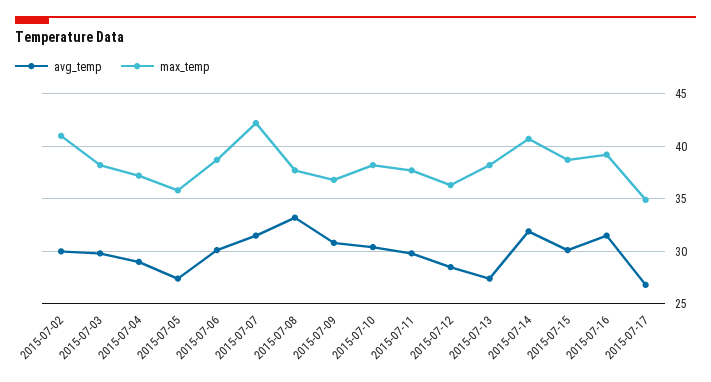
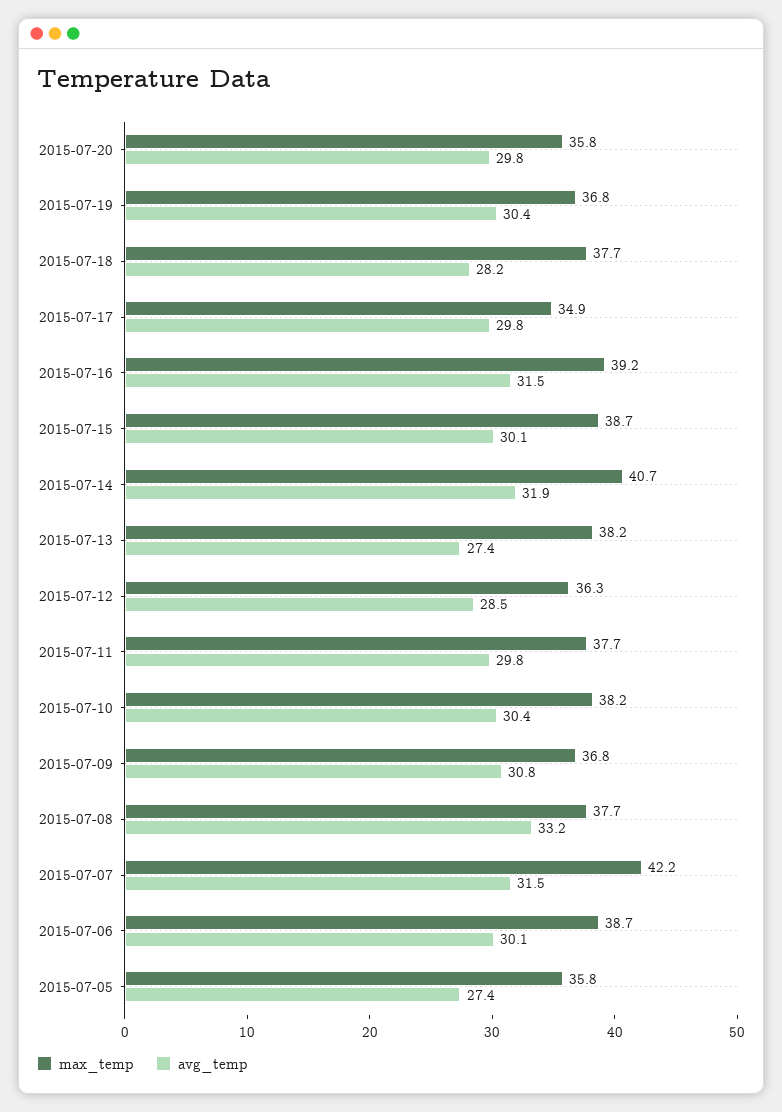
avg_temp, 2015-07-02: 30 -> none
max_temp, 2015-07-02: 41 -> none
avg_temp, 2015-07-03: 30 -> none
max_temp, 2015-07-03: 38 -> none
avg_temp, 2015-07-04: 29 -> none
max_temp, 2015-07-04: 37 -> none
avg_temp, 2015-07-17: 27 -> 29.8
max_temp, 2015-07-20: none -> 35.8
avg_temp, 2015-07-20: none -> 29.8
max_temp, 2015-07-19: none -> 36.8
avg_temp, 2015-07-19: none -> 30.4
max_temp, 2015-07-18: none -> 37.7
avg_temp, 2015-07-18: none -> 28.2

